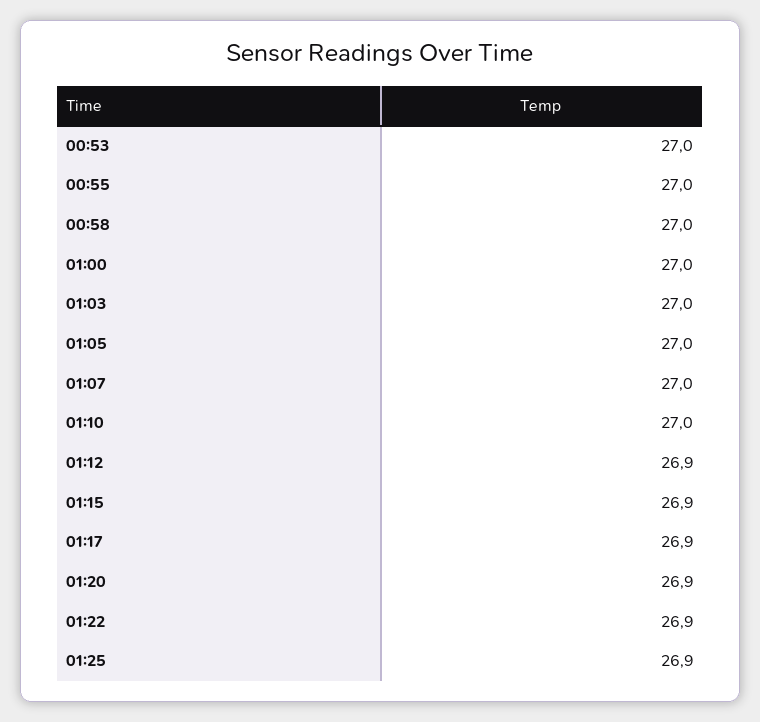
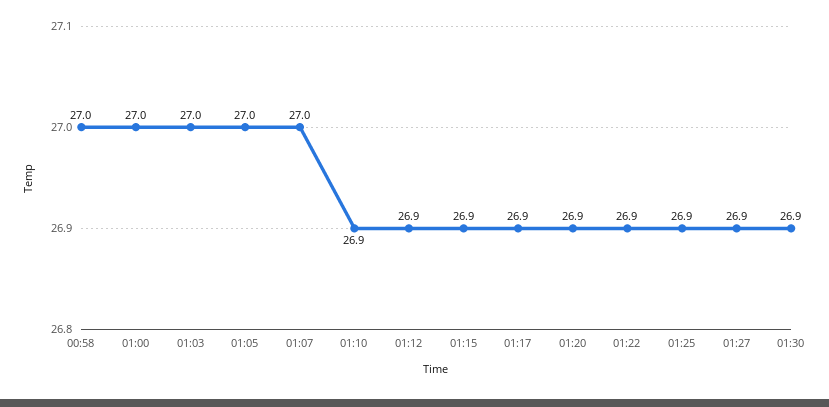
00:53: 27 -> none
00:55: 27 -> none
01:10: 27 -> 26.9
01:27: none -> 26.9
01:30: none -> 26.9

